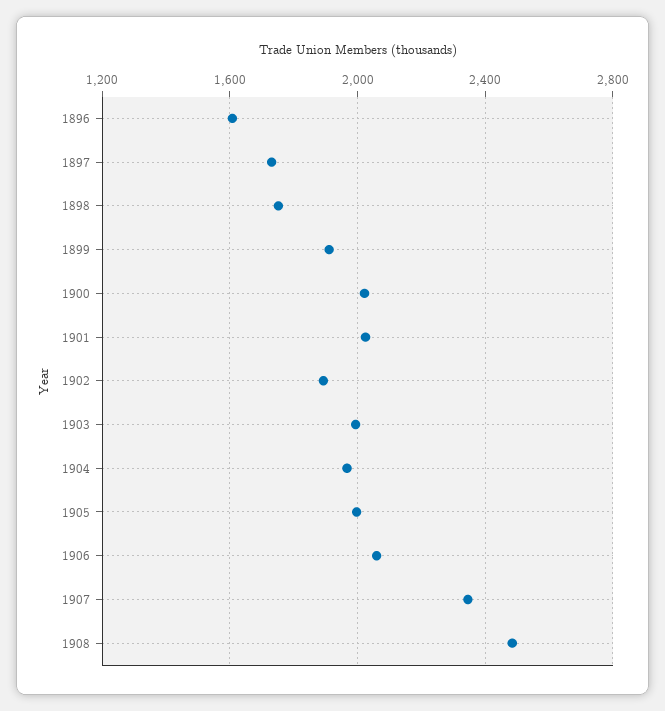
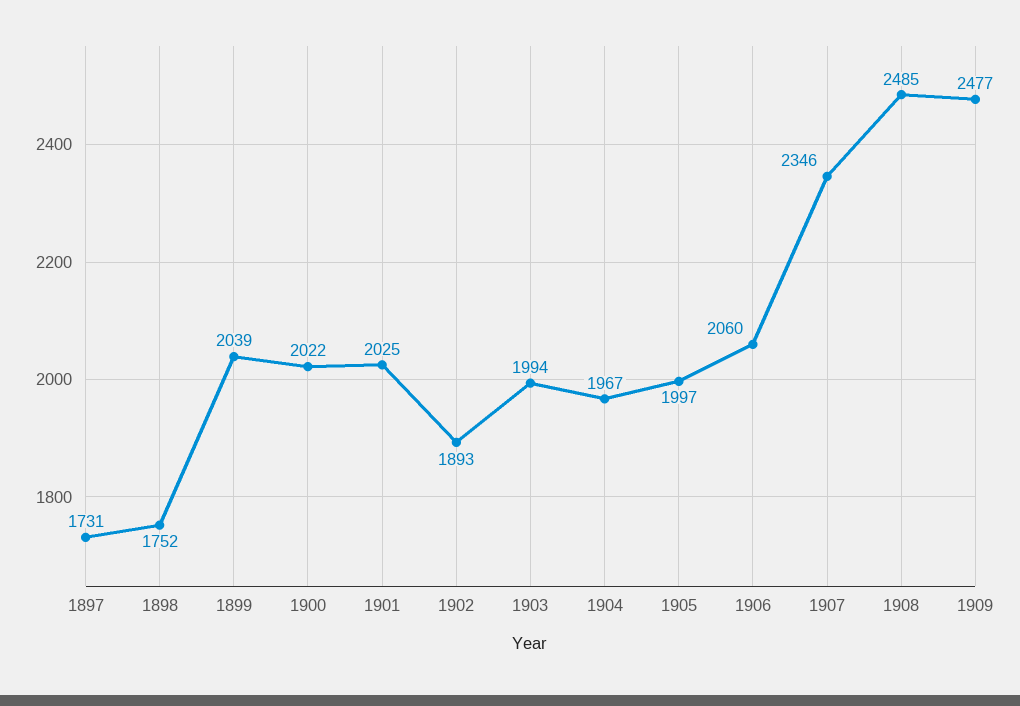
1896: 1600 -> none
1899: 1900 -> 2039
1909: none -> 2477

